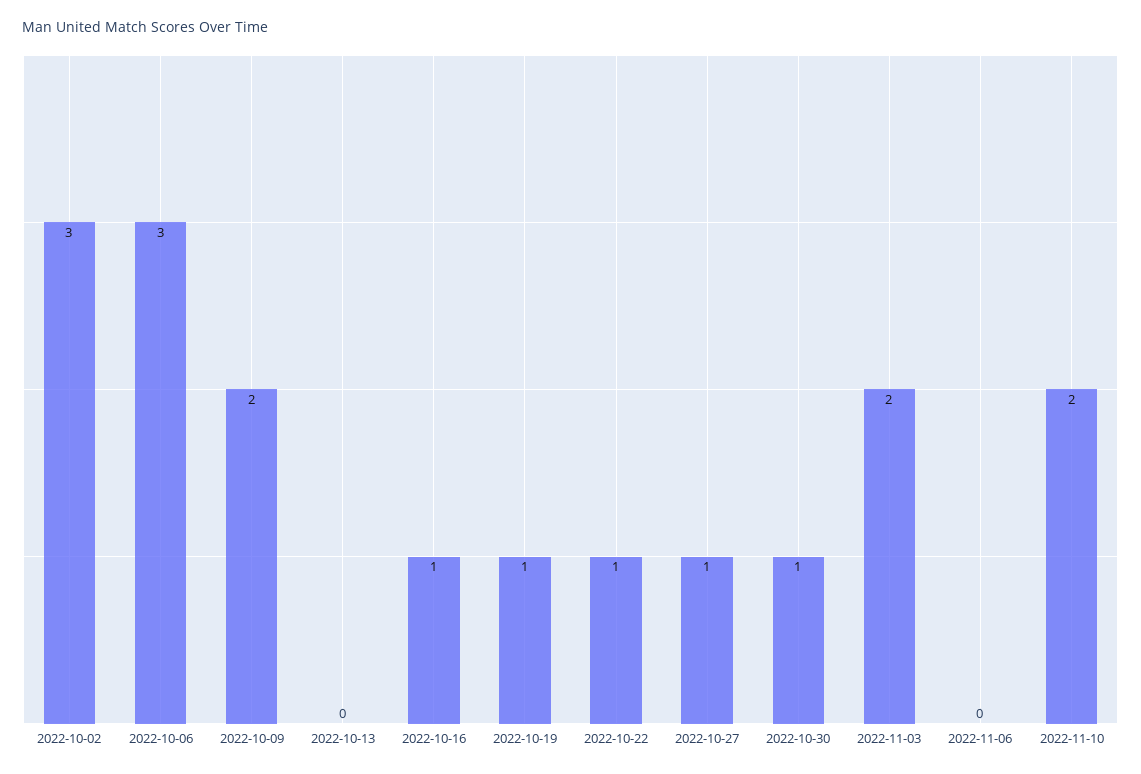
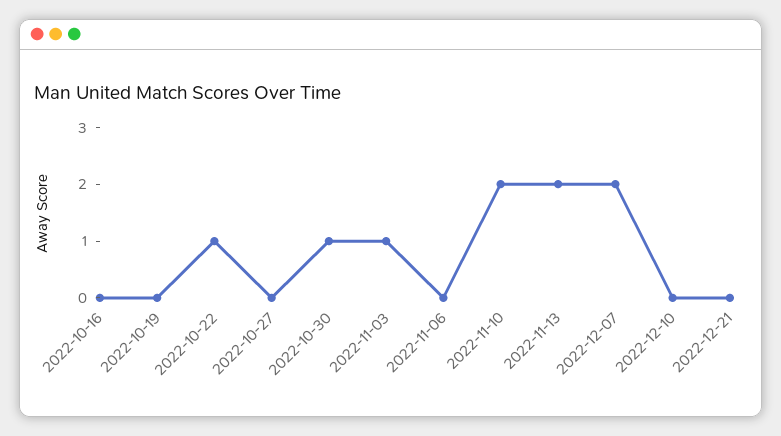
2022-10-02: 3 -> none
2022-10-06: 3 -> none
2022-10-09: 2 -> none
2022-10-13: 0 -> none
2022-10-16: 1 -> 0
2022-10-19: 1 -> 0
2022-10-27: 1 -> 0
2022-11-03: 2 -> 1
2022-11-13: none -> 2
2022-12-07: none -> 2
2022-12-10: none -> 0
2022-12-21: none -> 0

